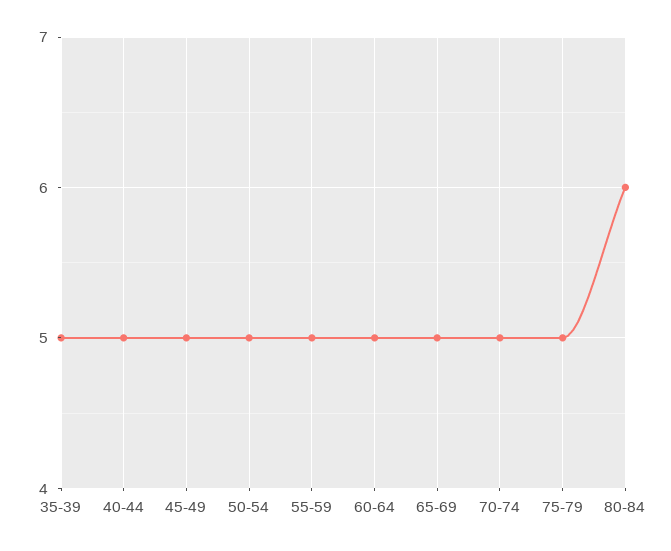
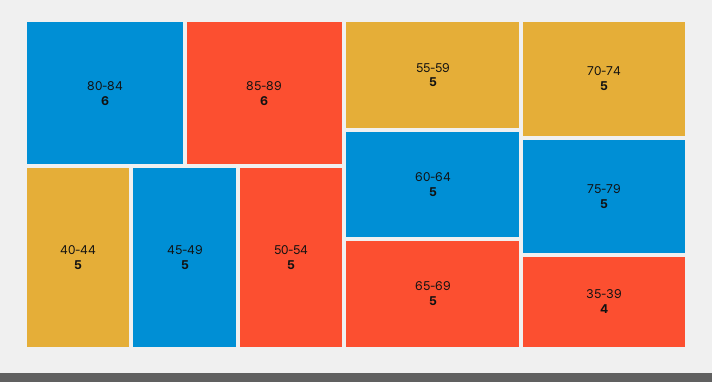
35-39: 5 -> 4
85-89: none -> 6

